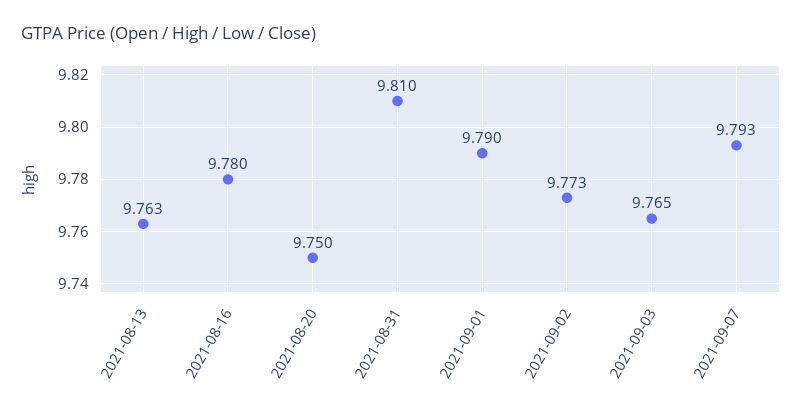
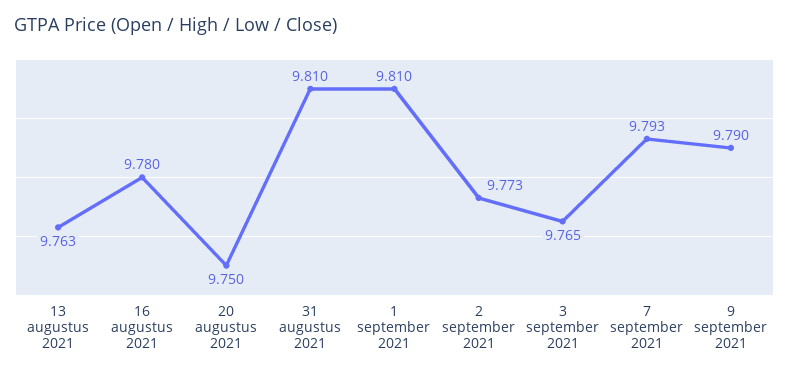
2021-09-01: 9.79 -> 9.81
9 september 2021: none -> 9.79

